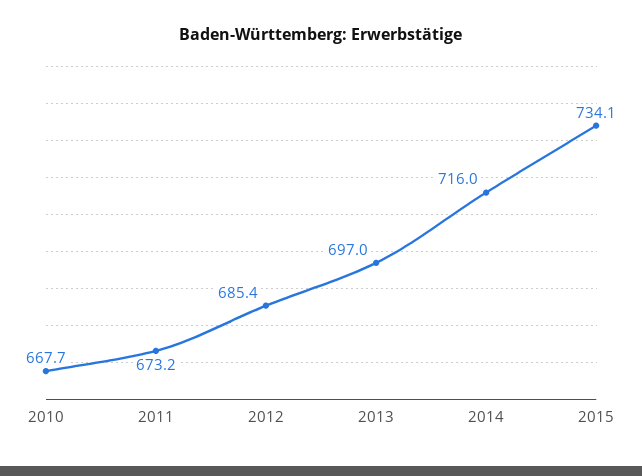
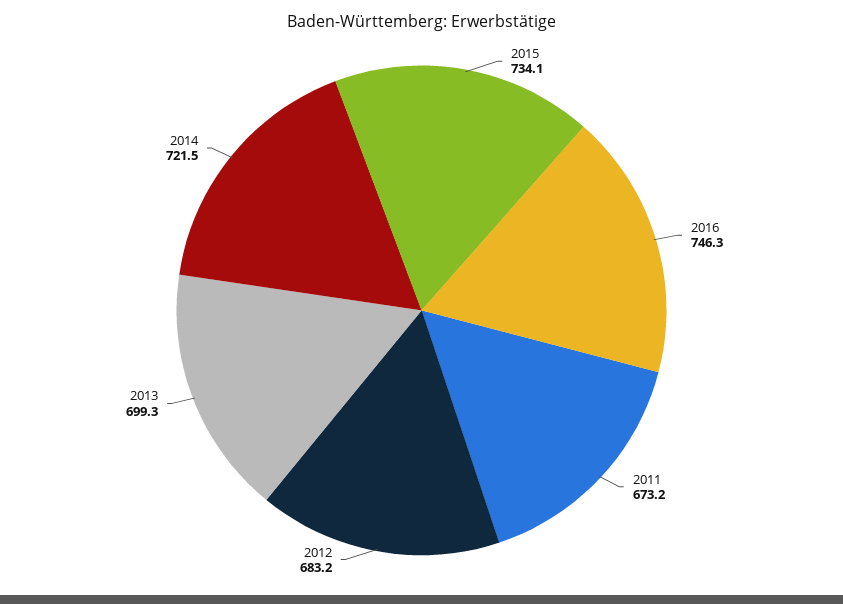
2010: 667.7 -> none
2012: 685.4 -> 683.2
2013: 697 -> 699.3
2014: 716 -> 721.5
2016: none -> 746.3

